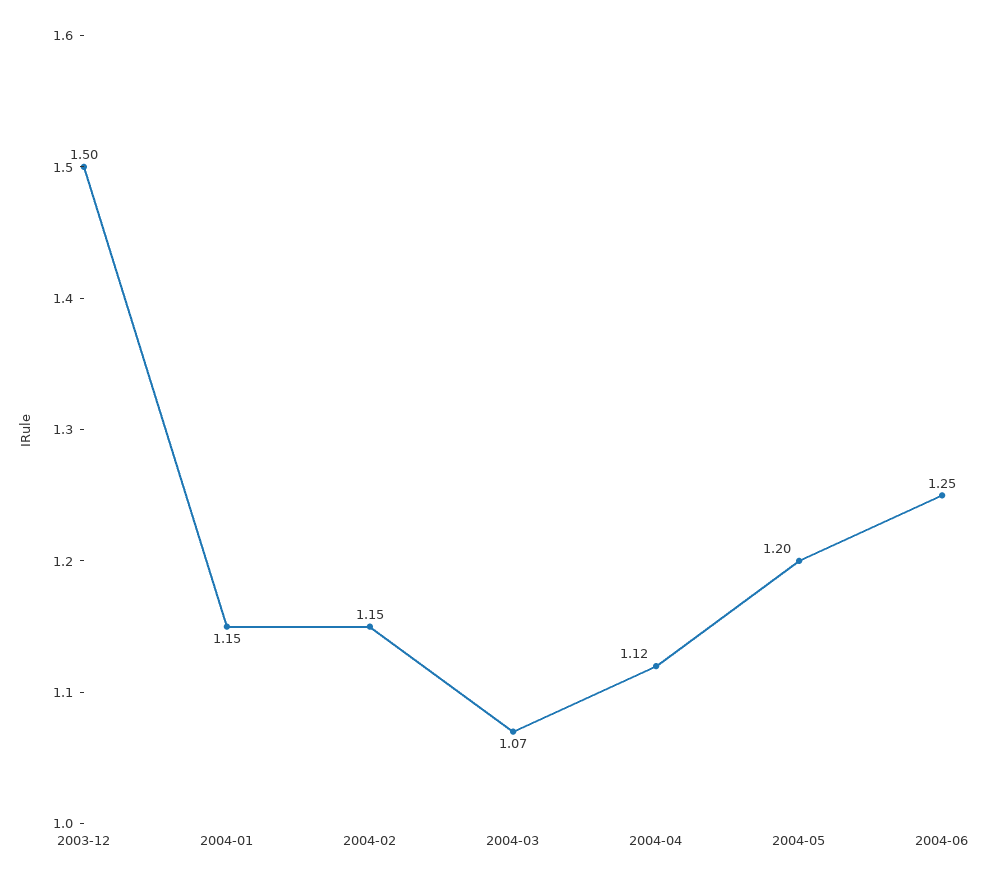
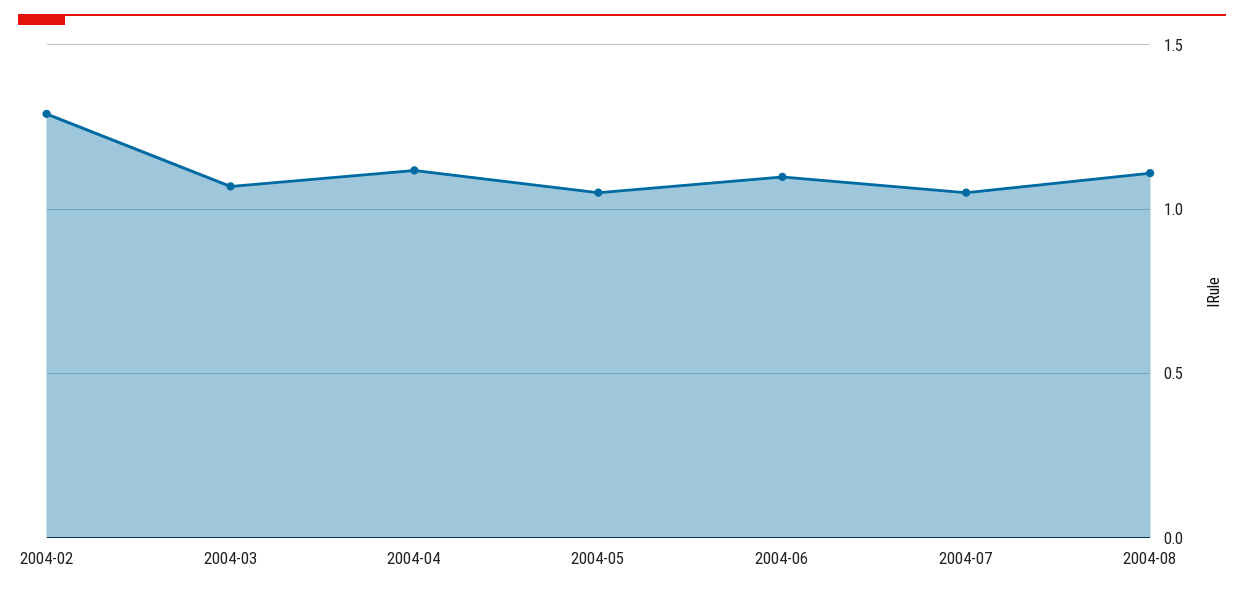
2003-12: 1.5 -> none
2004-01: 1.15 -> none
2004-02: 1.15 -> 1.3
2004-05: 1.2 -> 1.05
2004-06: 1.25 -> 1.1
2004-07: none -> 1.05
2004-08: none -> 1.1

